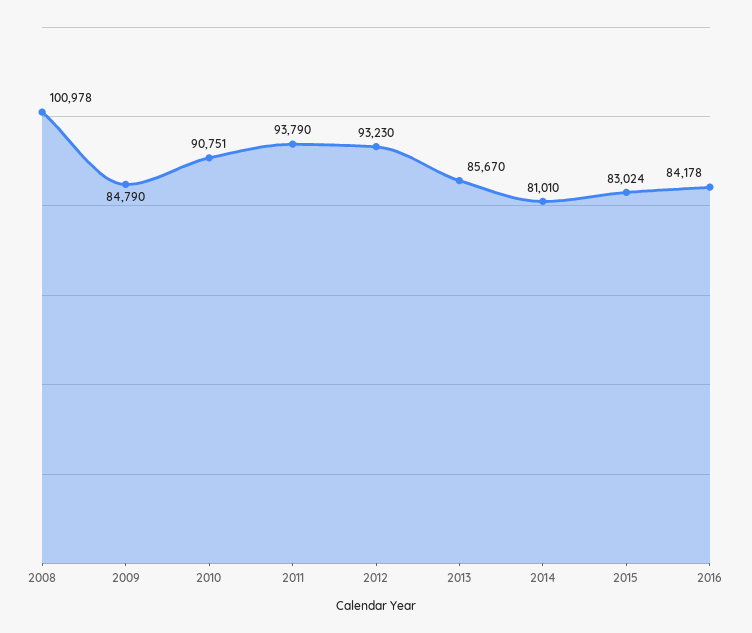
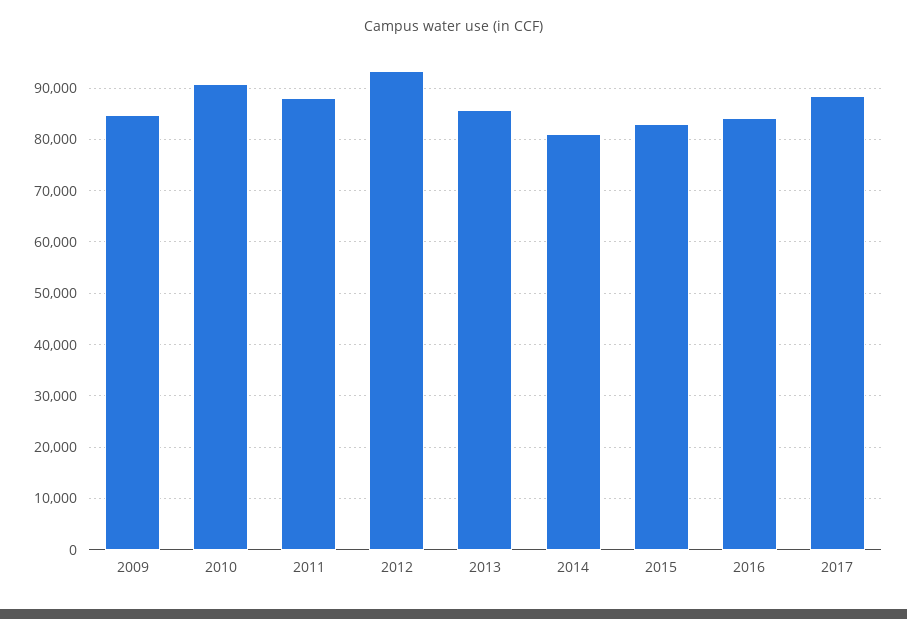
2008: 100978 -> none
2011: 93790 -> 88000
2017: none -> 88000

